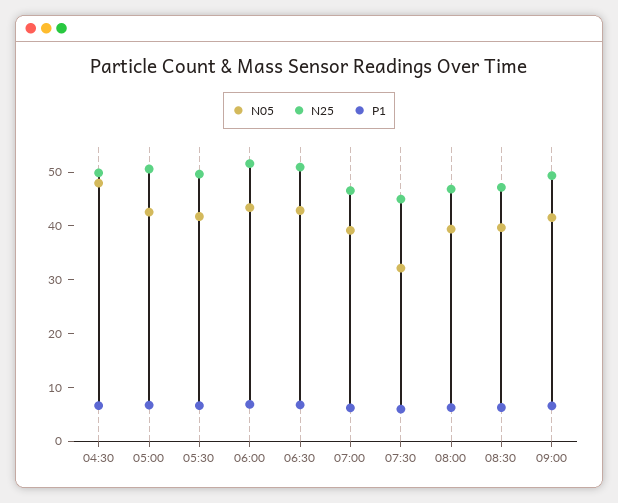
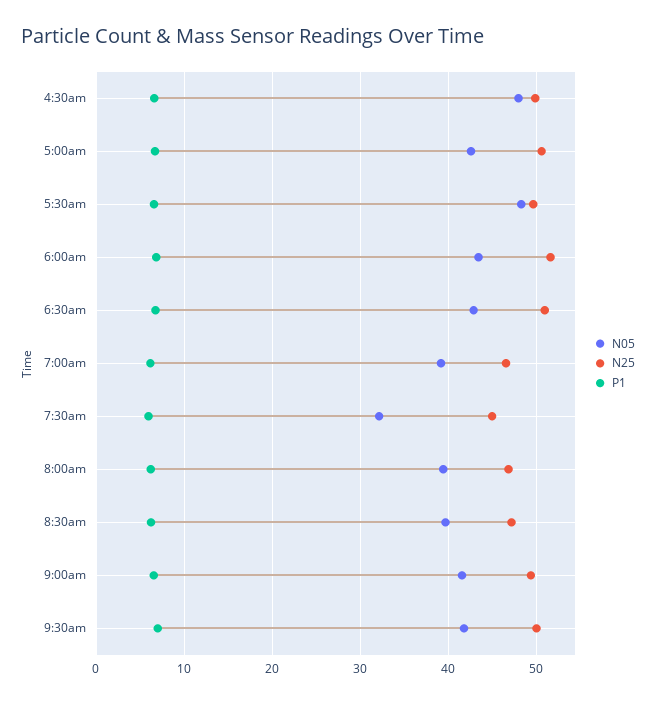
N05, 05:30: 42 -> 48
N05, 9:30am: none -> 42
N25, 9:30am: none -> 50
P1, 9:30am: none -> 7

